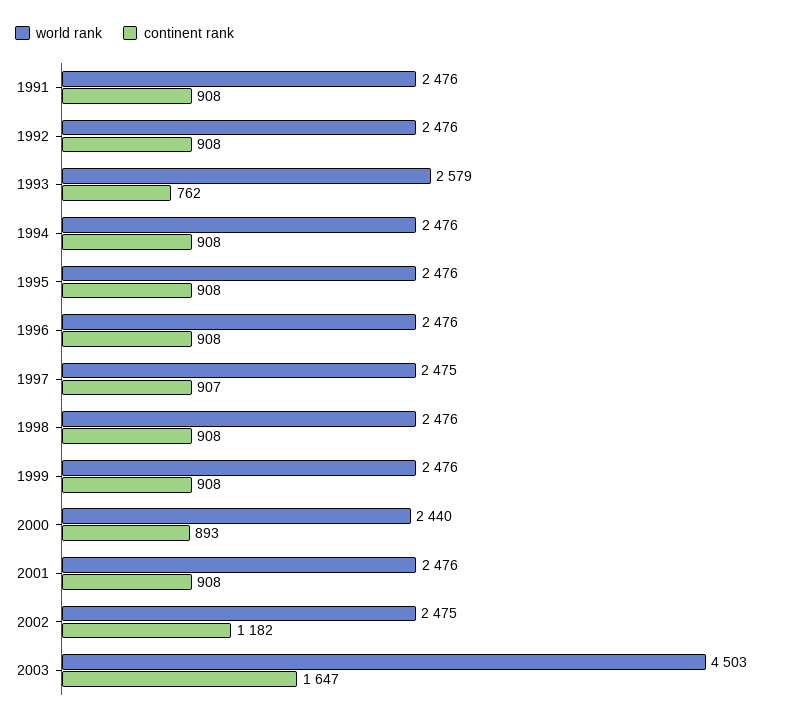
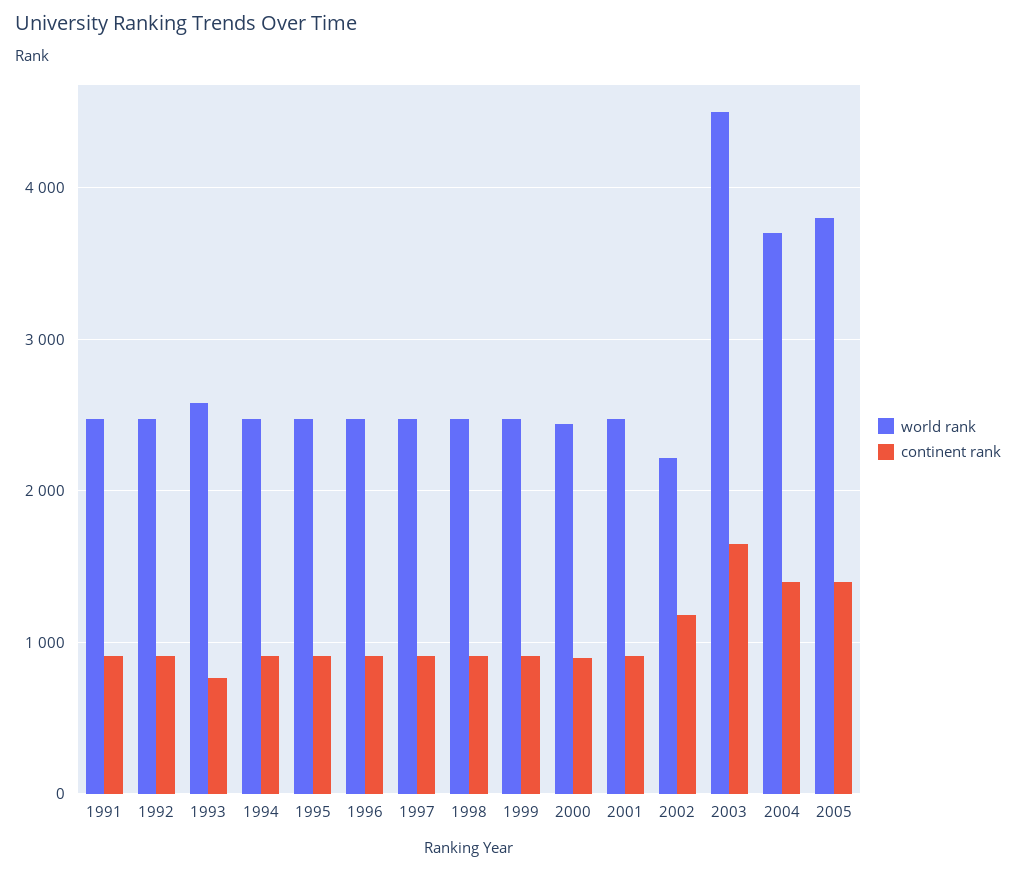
world rank, 2002: 2475 -> 2200
world rank, 2004: none -> 3700
continent rank, 2004: none -> 1400
world rank, 2005: none -> 3800
continent rank, 2005: none -> 1400

